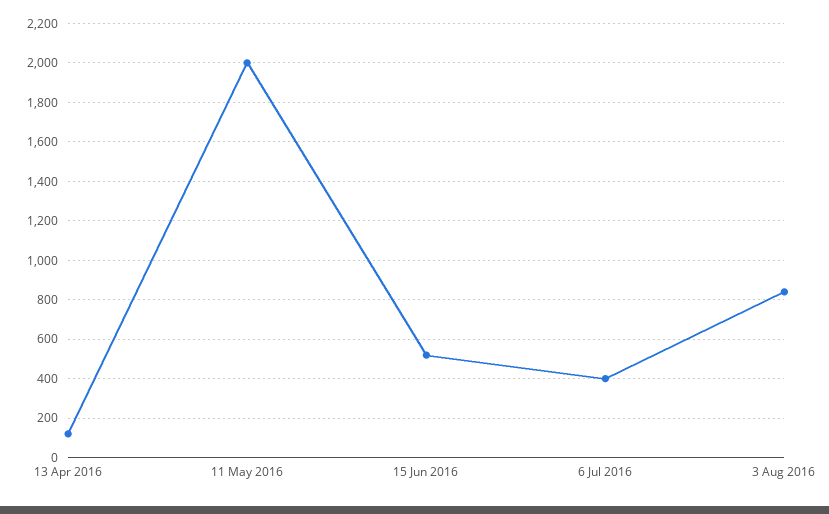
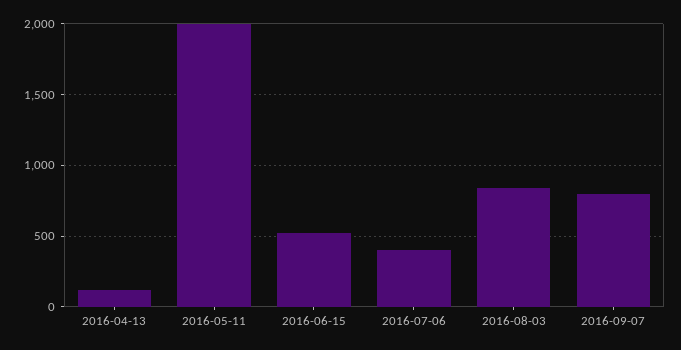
2016-09-07: none -> 800

